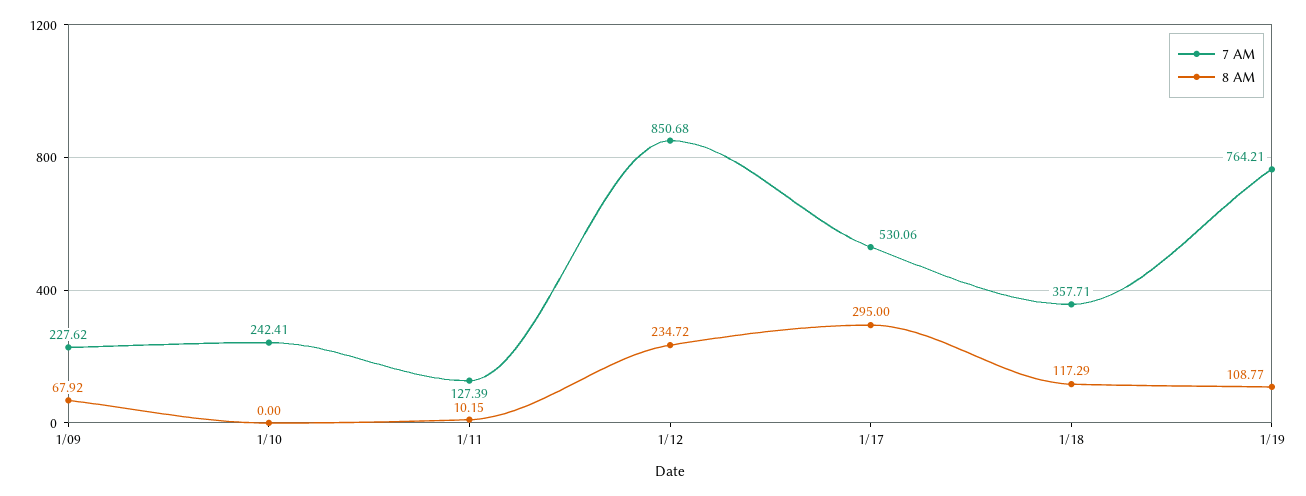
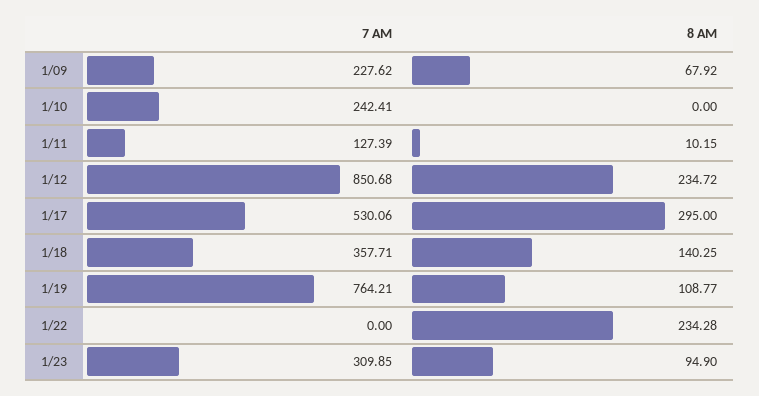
8 AM, 1/18: 117.29 -> 140.25
7 AM, 1/22: none -> 0
8 AM, 1/22: none -> 234.28
7 AM, 1/23: none -> 309.85
8 AM, 1/23: none -> 94.9

